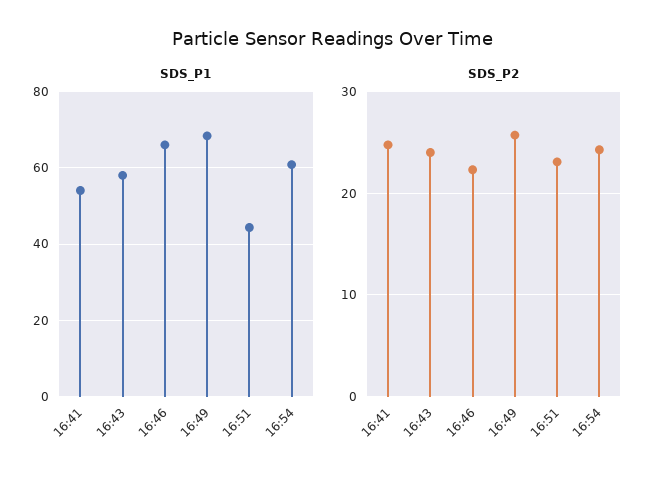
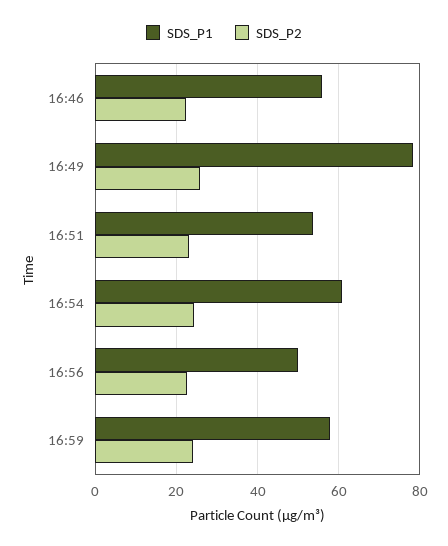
SDS_P1, 16:41: 54 -> none
SDS_P1, 16:43: 58 -> none
SDS_P1, 16:46: 66 -> 56
SDS_P1, 16:49: 68 -> 78
SDS_P1, 16:51: 44 -> 54
SDS_P2, 16:41: 25 -> none
SDS_P2, 16:43: 24 -> none
SDS_P1, 16:56: none -> 50
SDS_P2, 16:56: none -> 22
SDS_P1, 16:59: none -> 58
SDS_P2, 16:59: none -> 24

